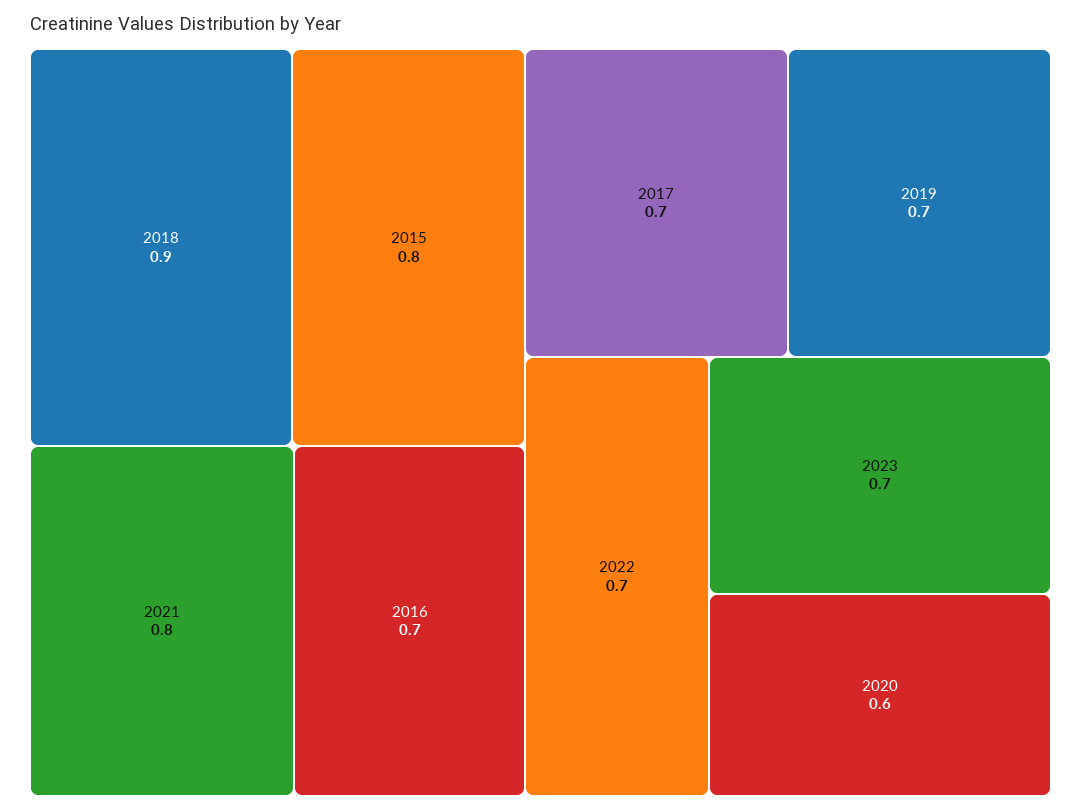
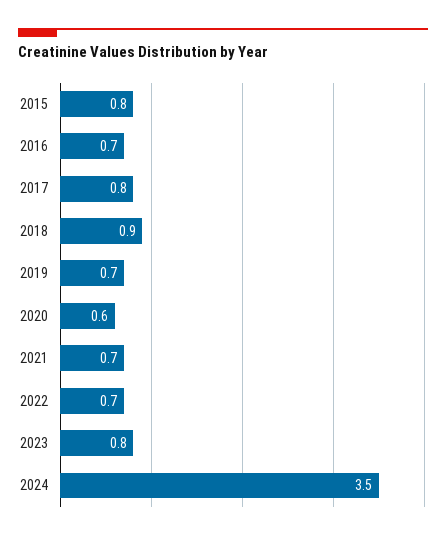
2021: 0.8 -> 0.7
2017: 0.7 -> 0.8
2023: 0.7 -> 0.8
2024: none -> 3.5

